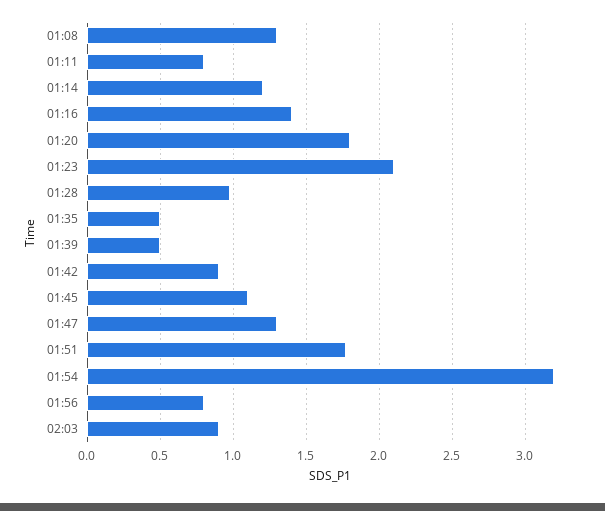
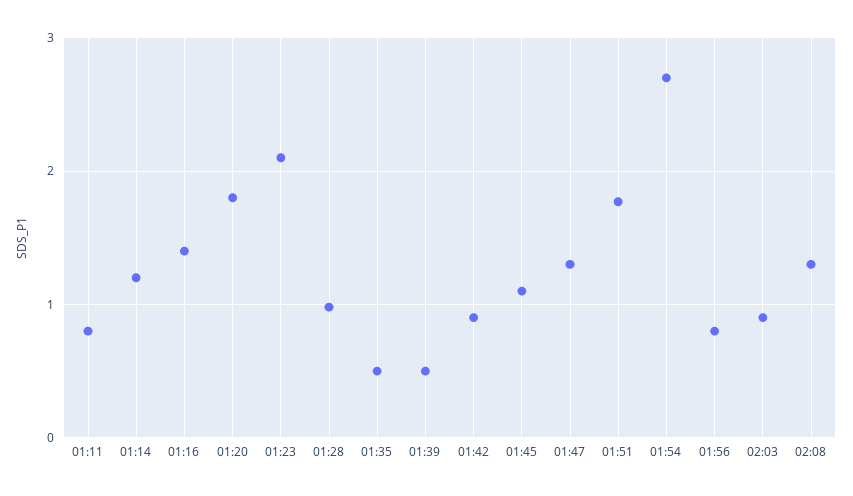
01:08: 1.3 -> none
01:54: 3.2 -> 2.7
02:08: none -> 1.3

